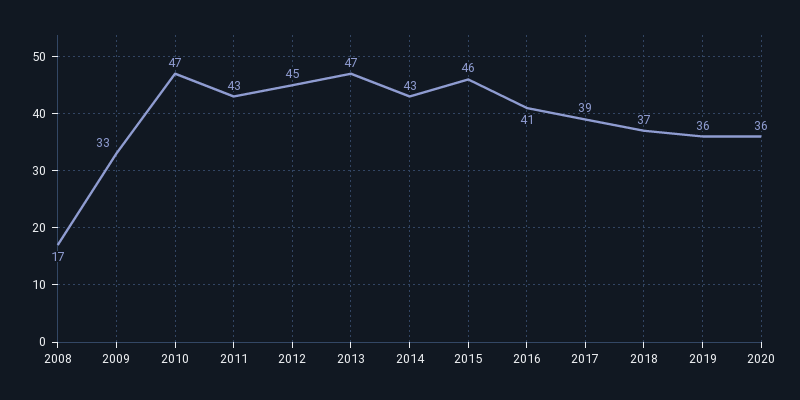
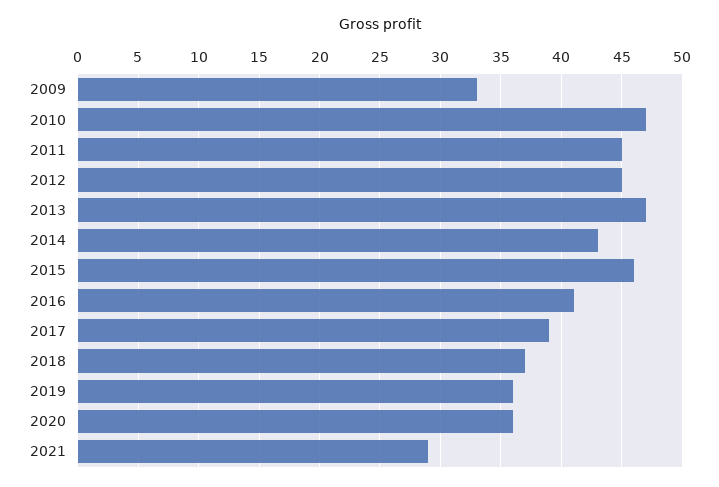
2008: 17 -> none
2011: 43 -> 45
2021: none -> 29

